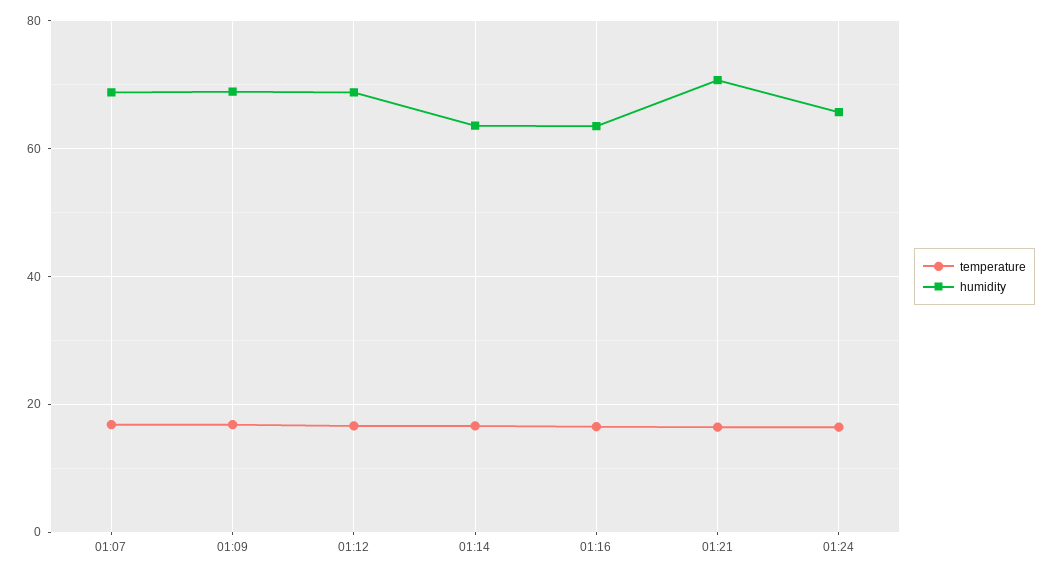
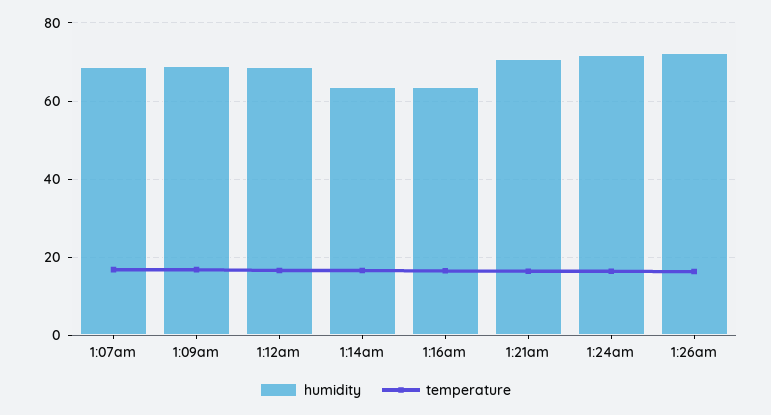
humidity, 01:24: 66 -> 72
humidity, 1:26am: none -> 72
temperature, 1:26am: none -> 16

